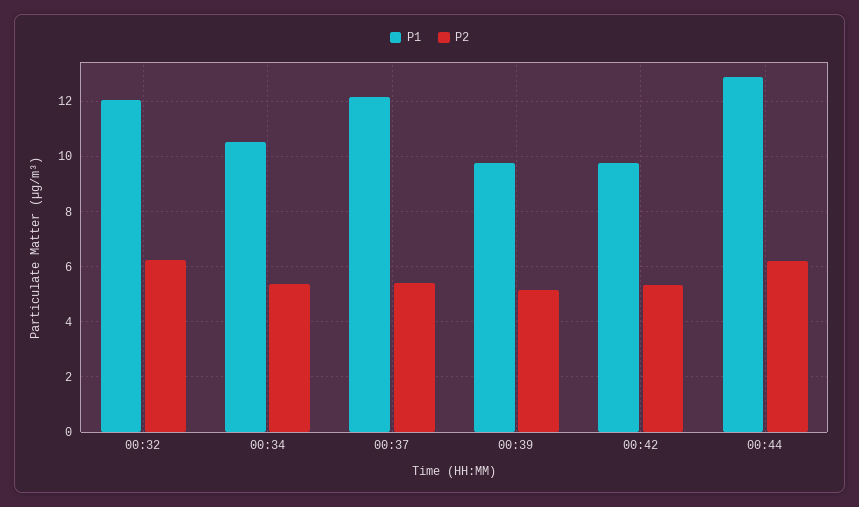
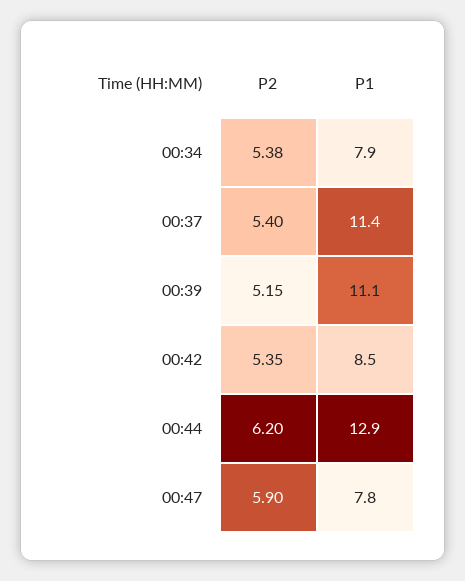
P1, 00:32: 12 -> none
P2, 00:32: 6.25 -> none
P1, 00:34: 10.5 -> 7.9
P1, 00:37: 12.25 -> 11.4
P1, 00:39: 9.75 -> 11.1
P1, 00:42: 9.75 -> 8.5
P2, 00:47: none -> 5.9
P1, 00:47: none -> 7.8

